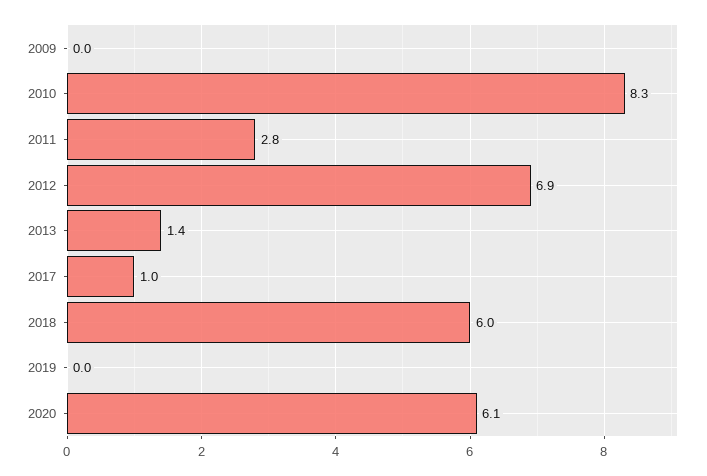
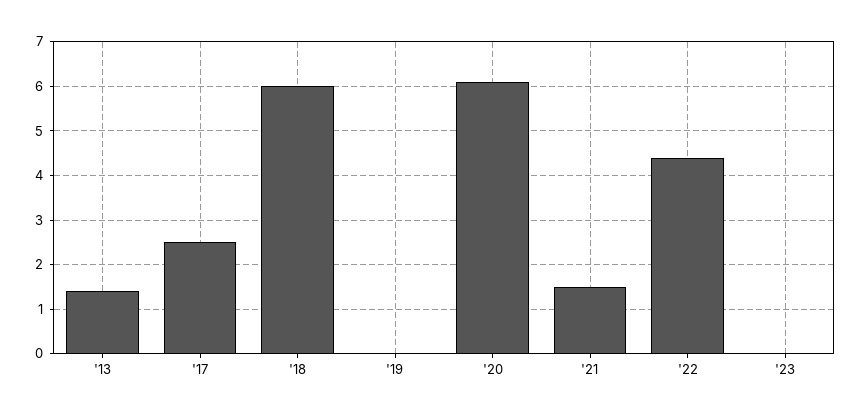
2009: 0 -> none
2010: 8.3 -> none
2011: 2.8 -> none
2012: 6.9 -> none
2017: 1 -> 2.5
'21: none -> 1.5
'22: none -> 4.5
'23: none -> 0

